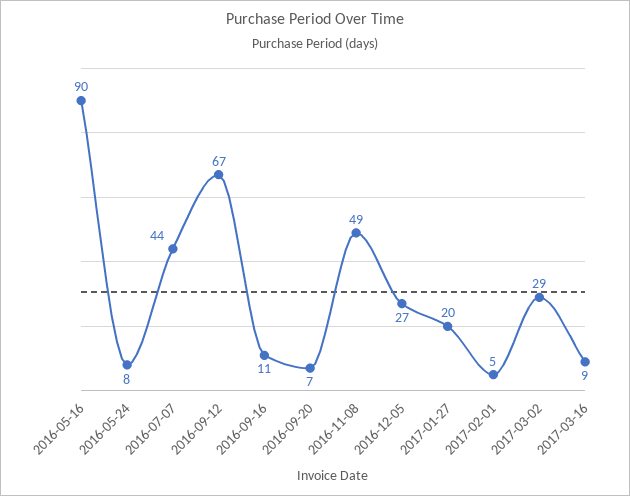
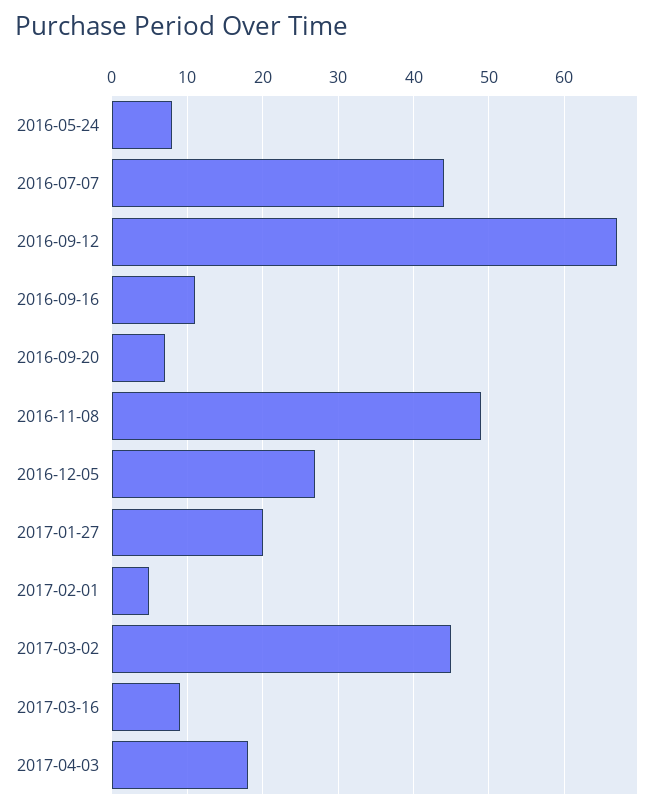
2016-05-16: 90 -> none
2017-03-02: 29 -> 45
2017-04-03: none -> 18

